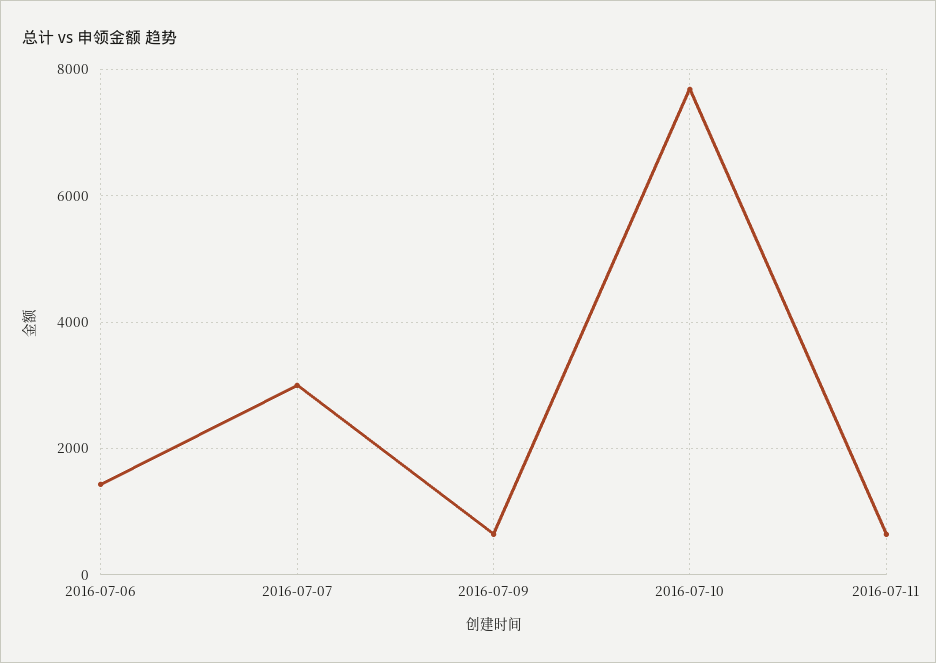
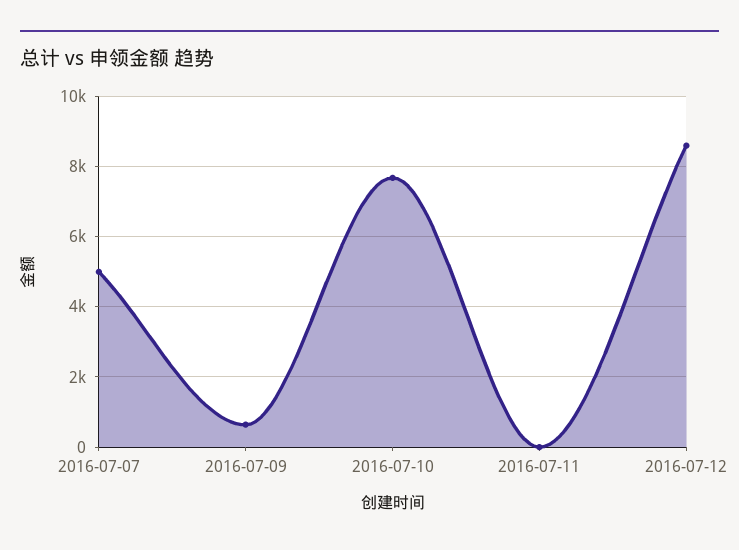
2016-07-06: 1400 -> none
2016-07-07: 3000 -> 5000
2016-07-11: 600 -> 0
2016-07-12: none -> 8600

